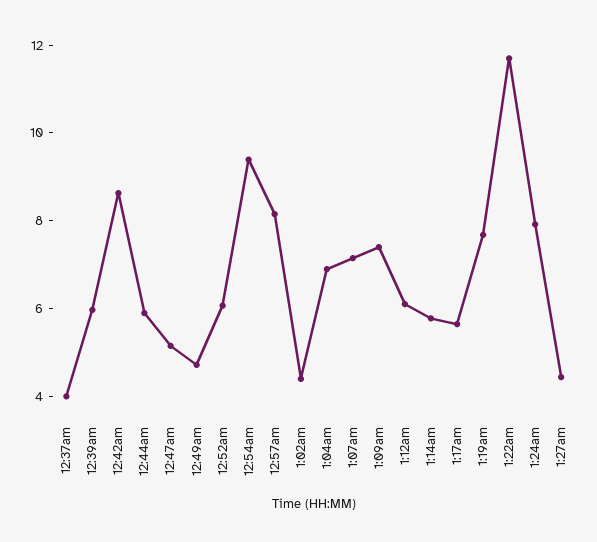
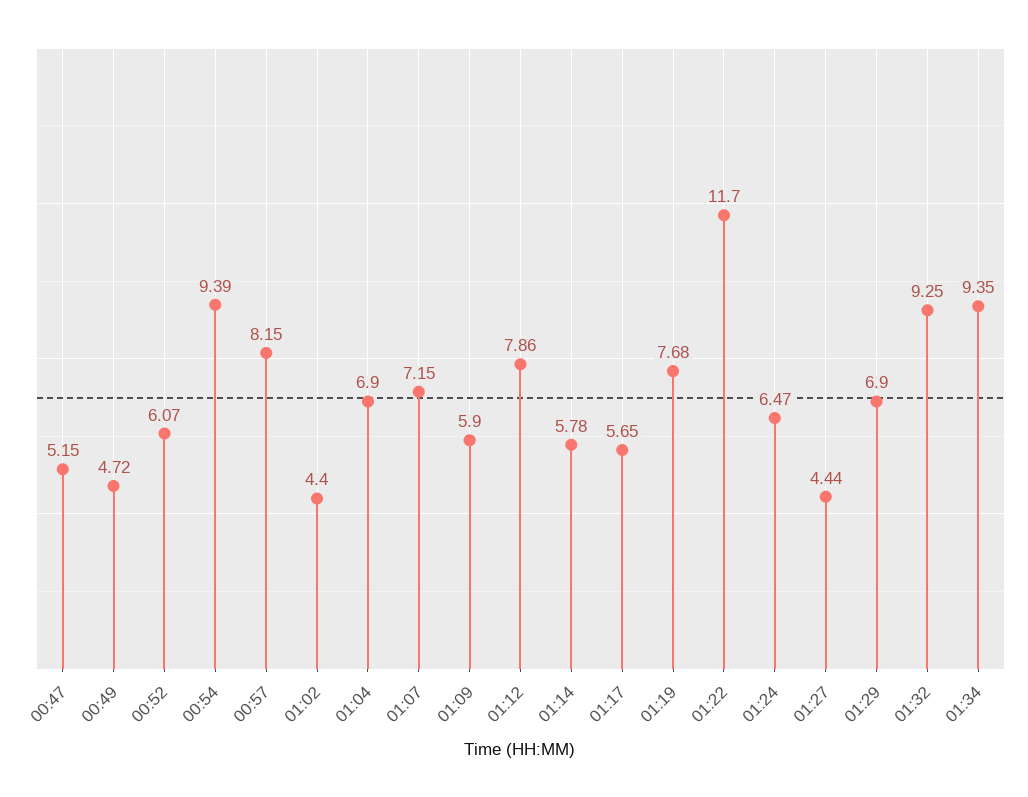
12:37am: 4 -> none
12:39am: 6 -> none
12:42am: 8.5 -> none
12:44am: 6 -> none
1:09am: 7.5 -> 5.9
1:12am: 6 -> 7.86
1:24am: 8 -> 6.47
01:29: none -> 6.9
01:32: none -> 9.25
01:34: none -> 9.35

